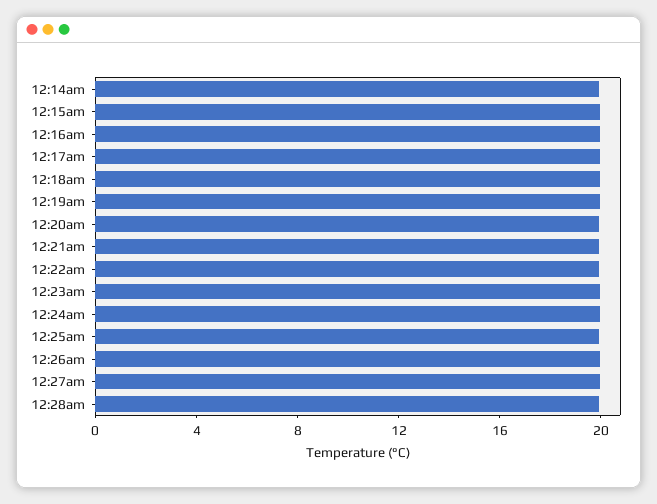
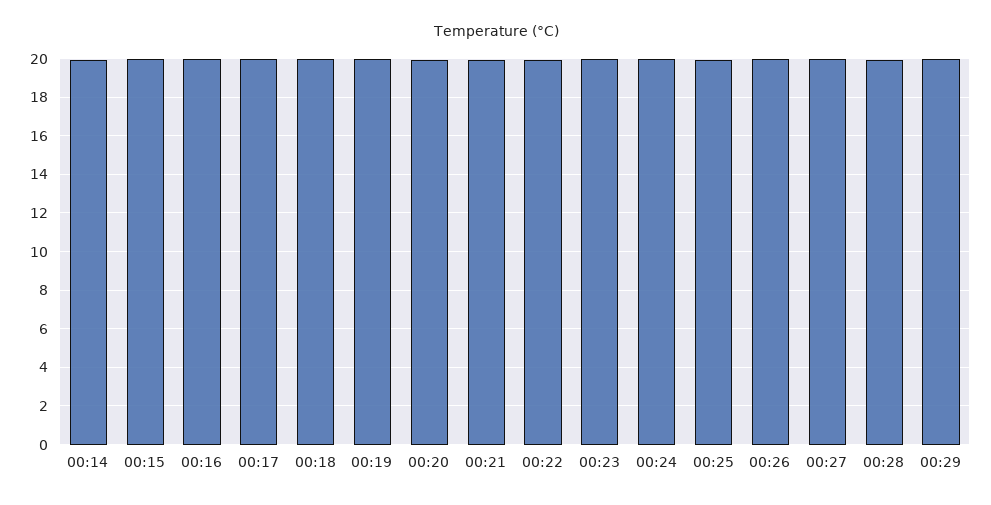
00:29: none -> 20

